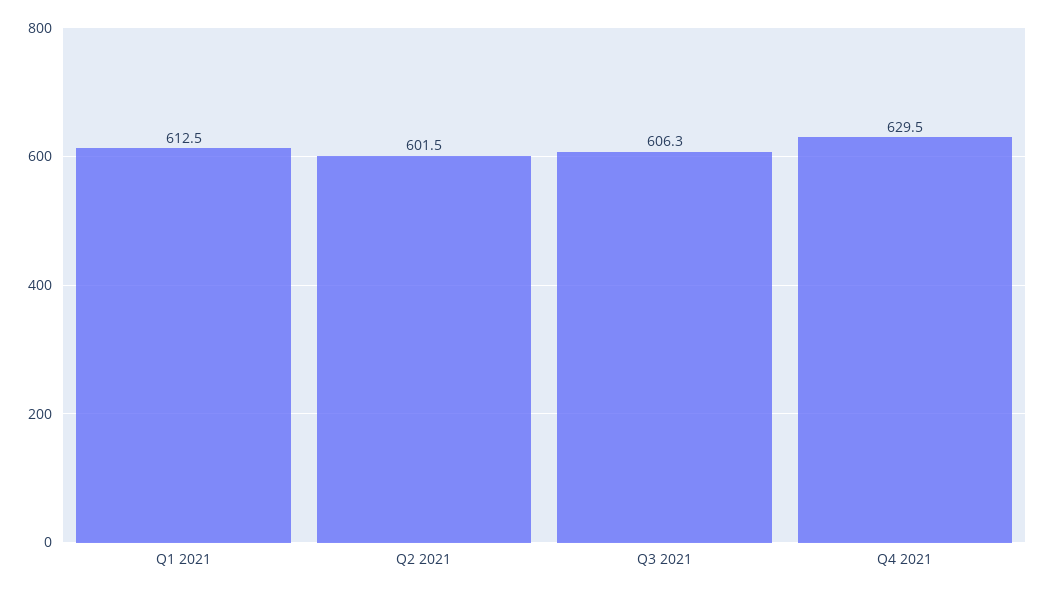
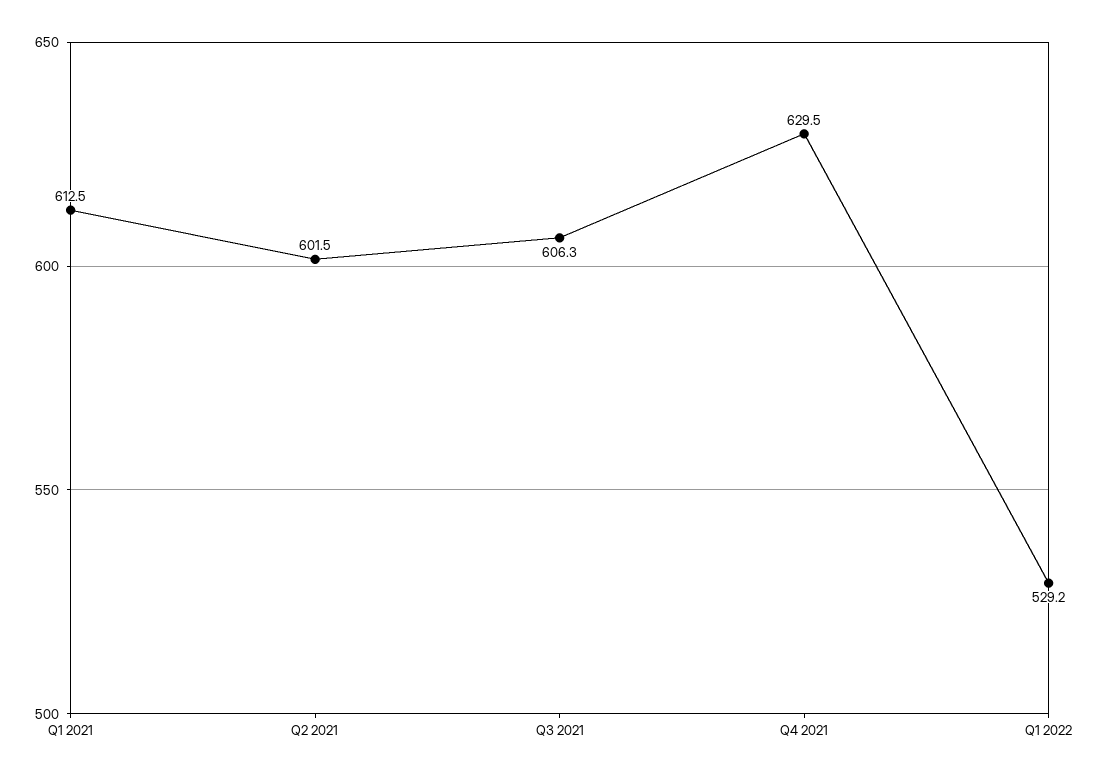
Q1 2022: none -> 529.2

